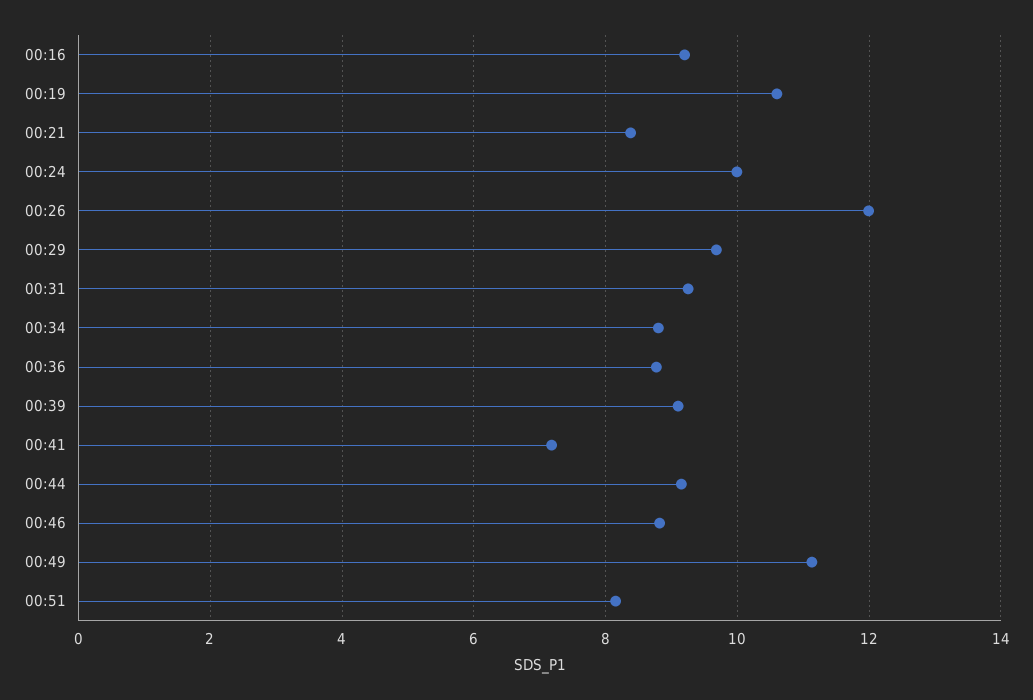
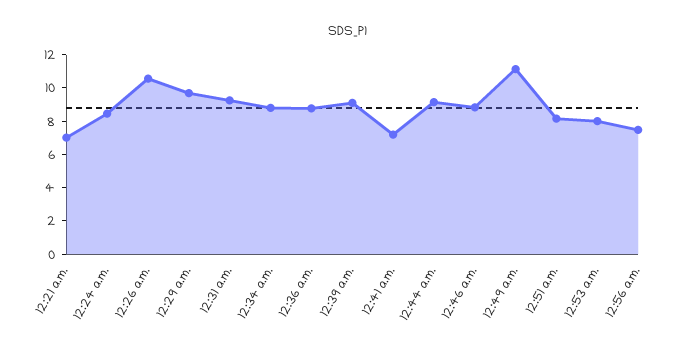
00:16: 9.2 -> none
00:19: 10.6 -> none
00:21: 8.4 -> 7
00:24: 10 -> 8.5
00:26: 12 -> 10.5
12:53 a.m.: none -> 8
12:56 a.m.: none -> 7.5

